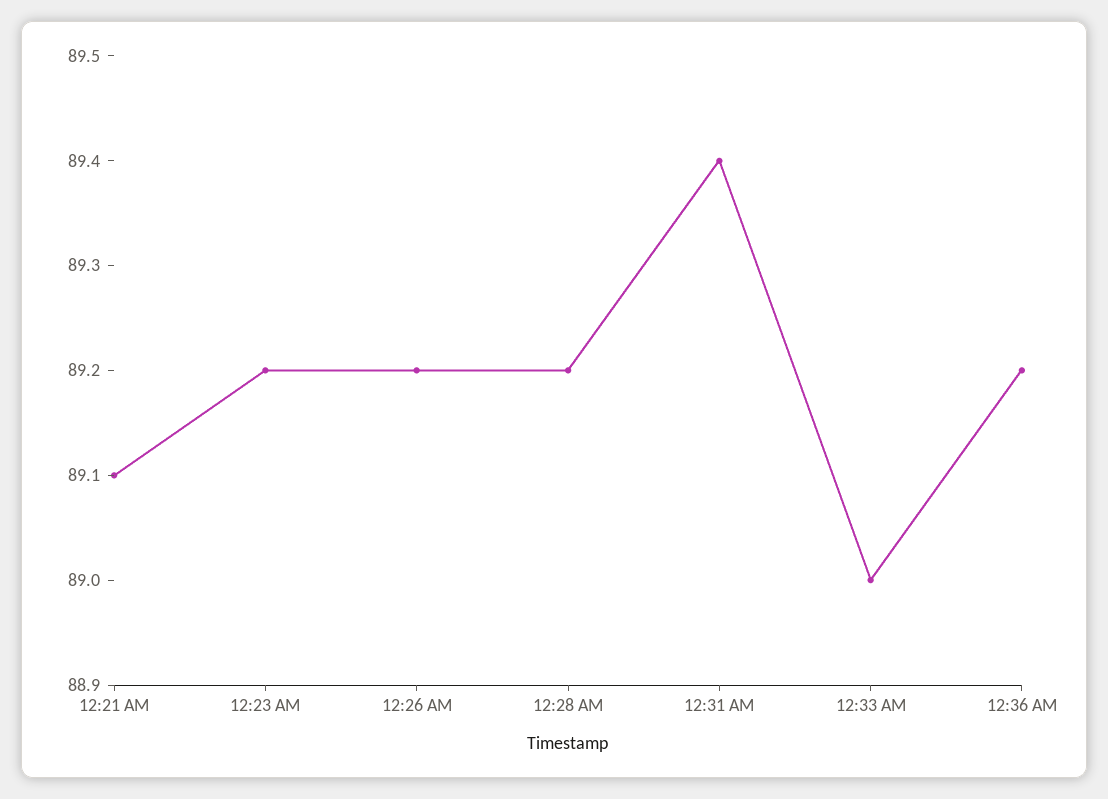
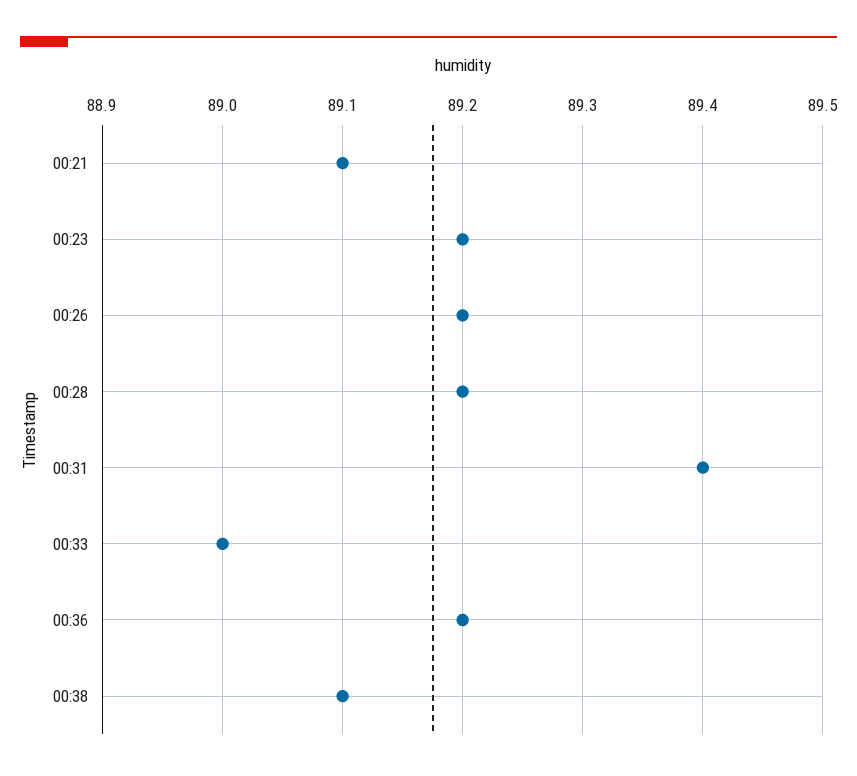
00:38: none -> 89.1

